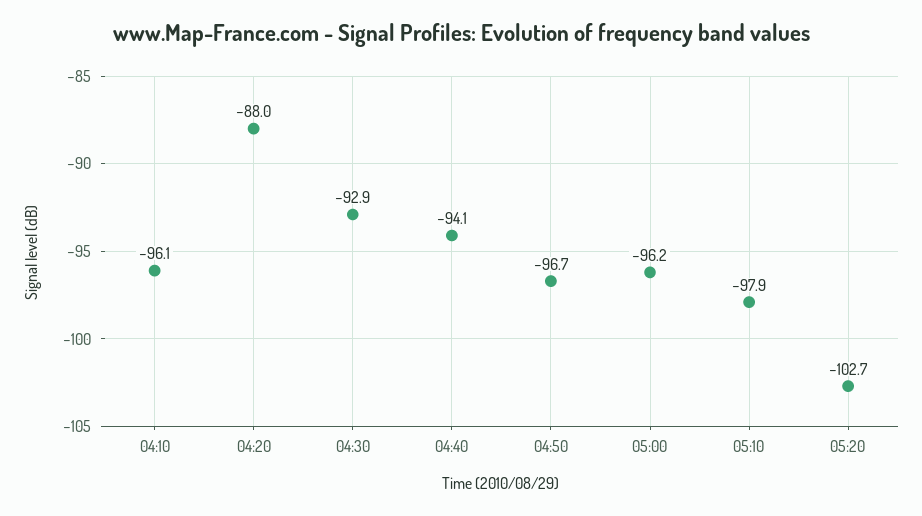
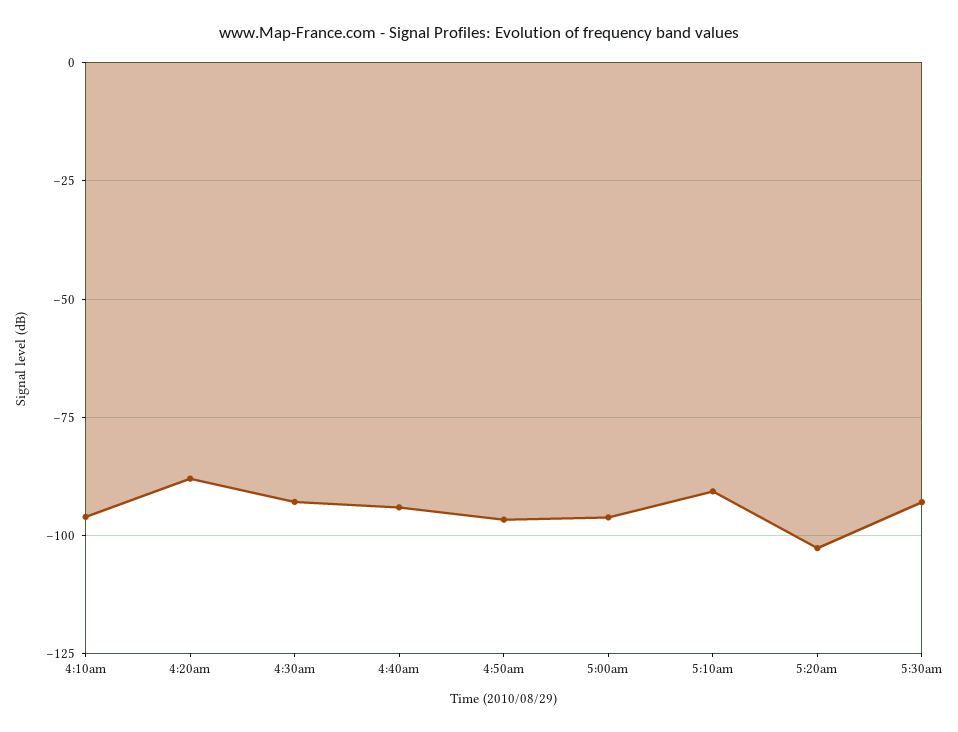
05:10: -97.9 -> -90
5:30am: none -> -92.5

